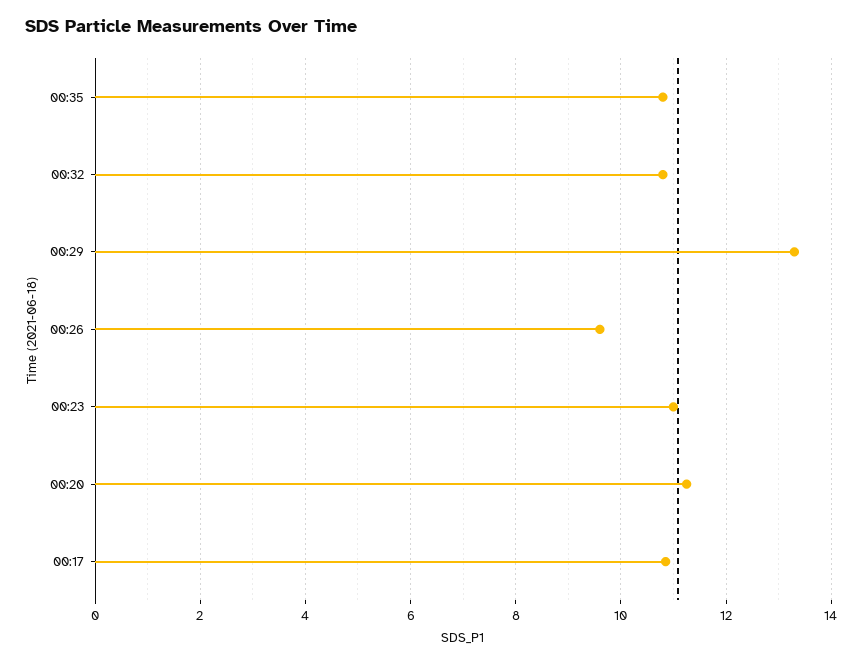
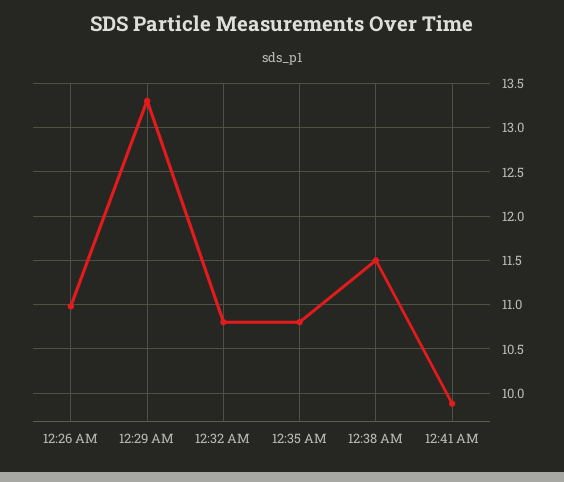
00:26: 9.6 -> 11
00:23: 11 -> none
00:20: 11.2 -> none
00:17: 10.8 -> none
12:38 AM: none -> 11.5
12:41 AM: none -> 9.9

